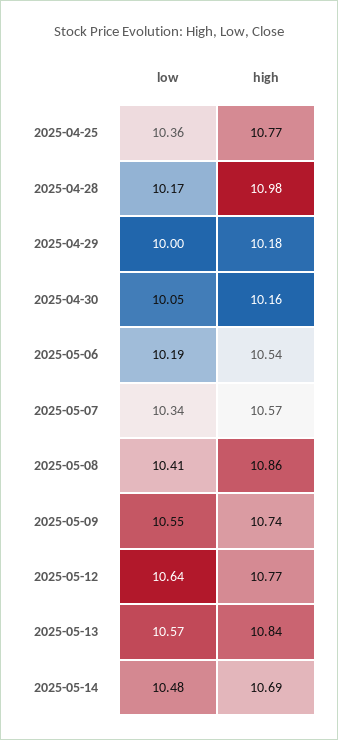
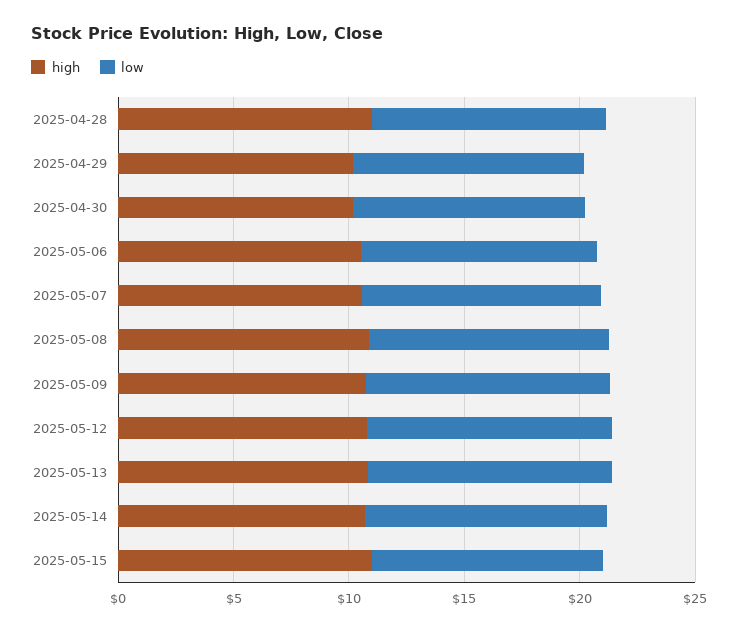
low, 2025-04-25: 10.36 -> none
high, 2025-04-25: 10.77 -> none
high, 2025-05-15: none -> 11
low, 2025-05-15: none -> 10

